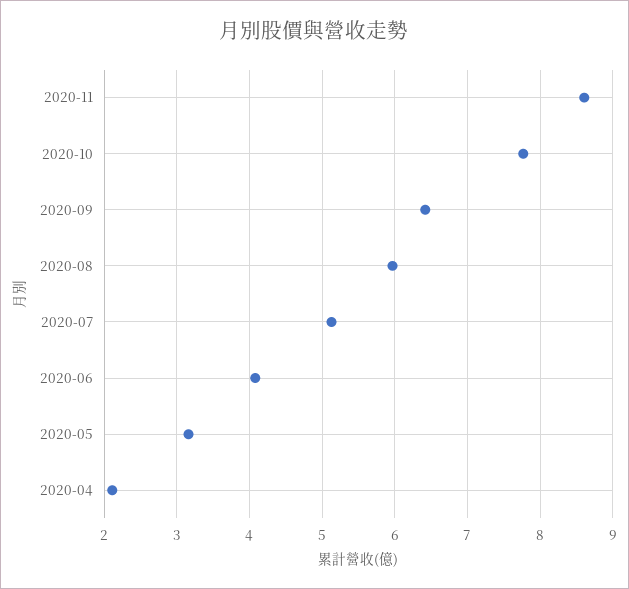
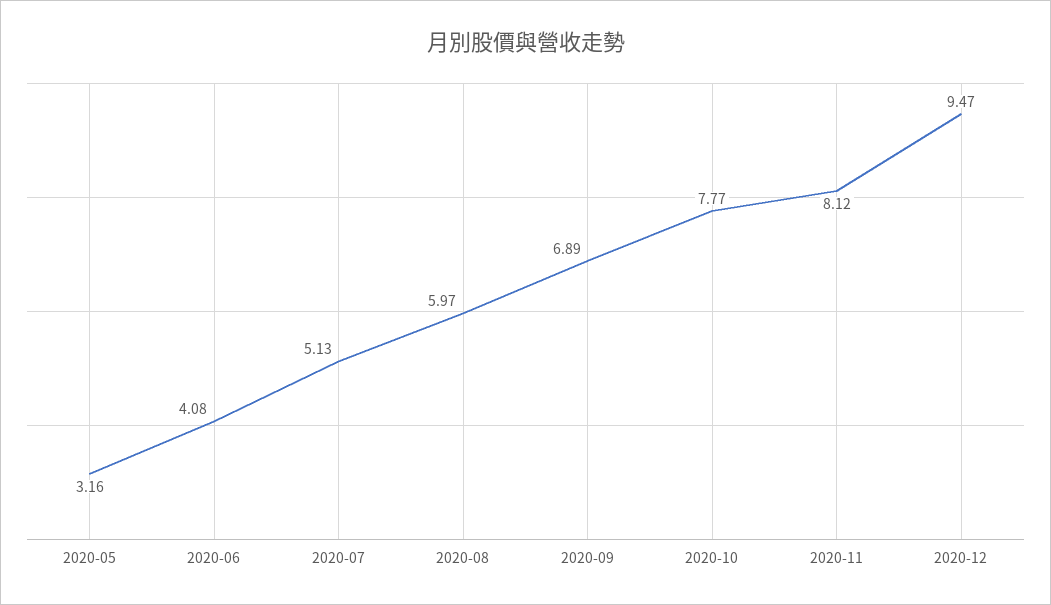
2020-11: 8.6 -> 8.12
2020-09: 6.4 -> 6.89
2020-04: 2.1 -> none
2020-12: none -> 9.47

